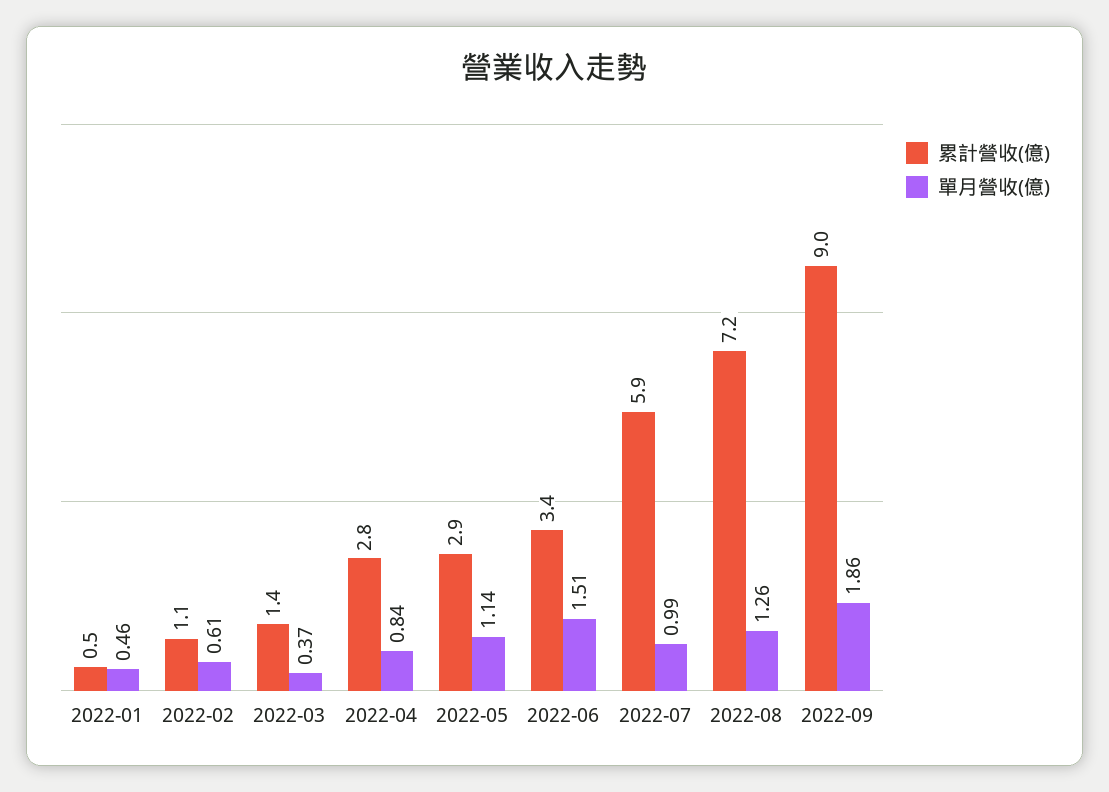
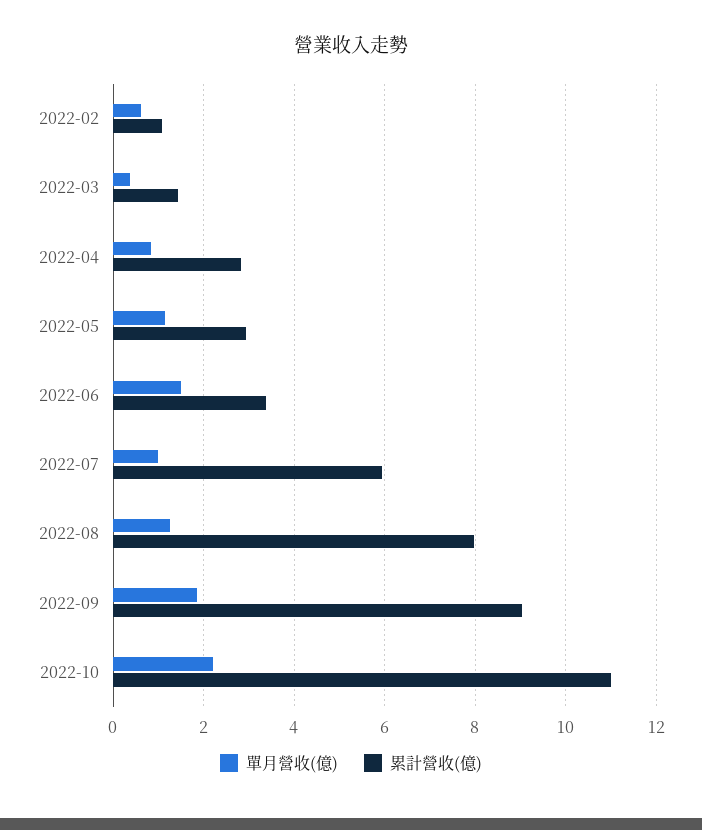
累計營收(億), 2022-01: 0.5 -> none
單月營收(億), 2022-01: 0.46 -> none
累計營收(億), 2022-08: 7.2 -> 8
單月營收(億), 2022-10: none -> 2.2
累計營收(億), 2022-10: none -> 11

